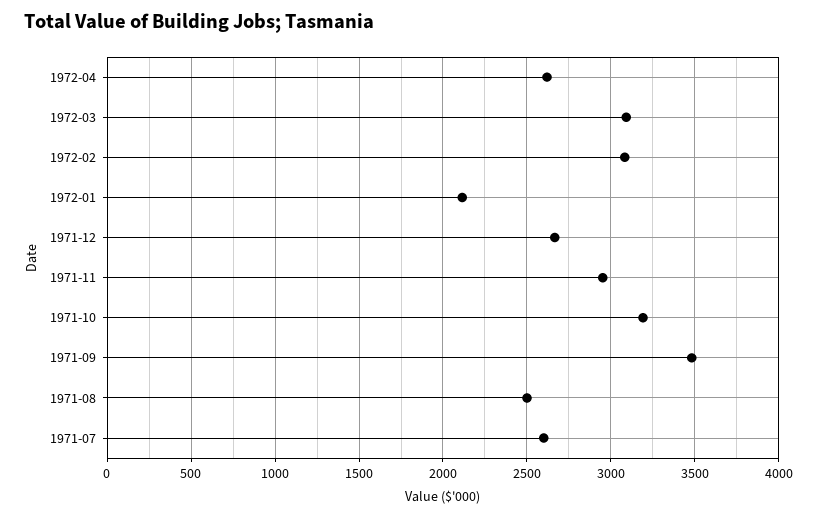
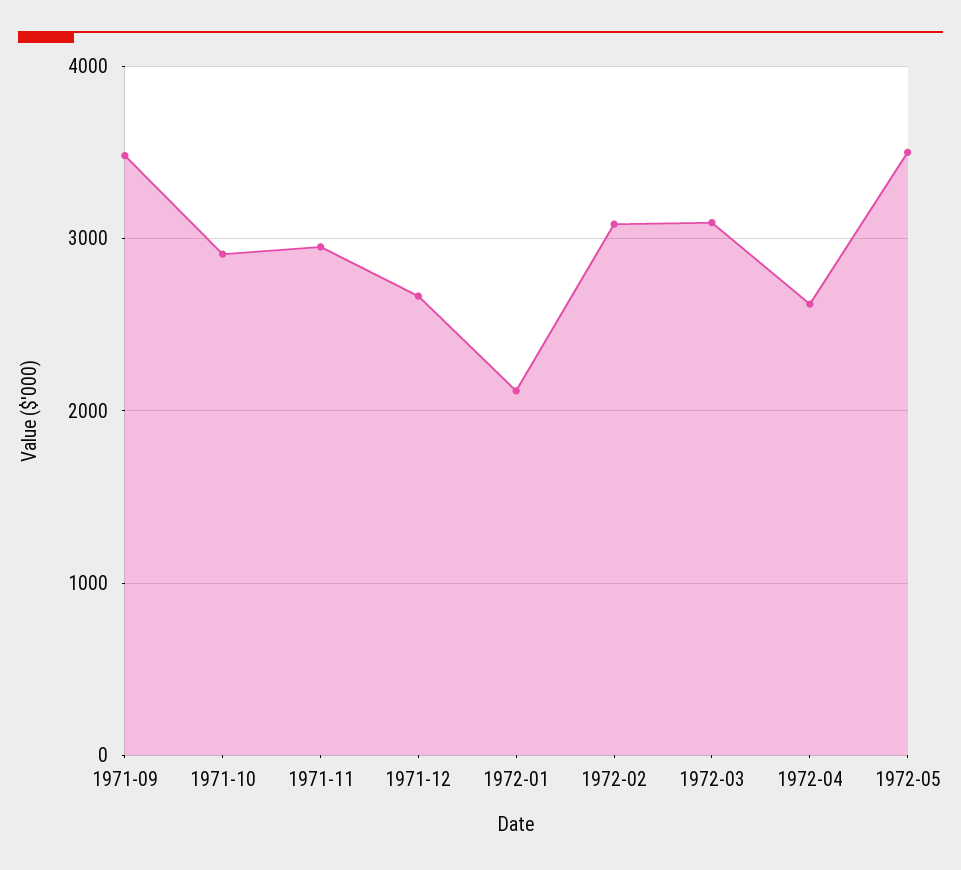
1971-10: 3200 -> 2900
1971-08: 2500 -> none
1971-07: 2600 -> none
1972-05: none -> 3500

